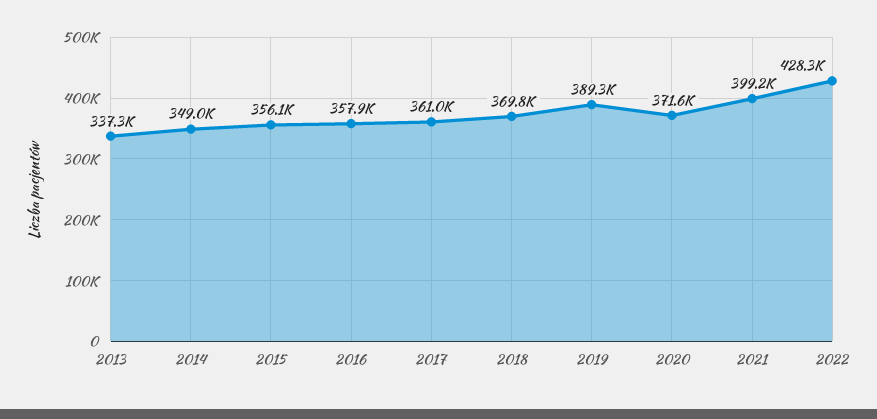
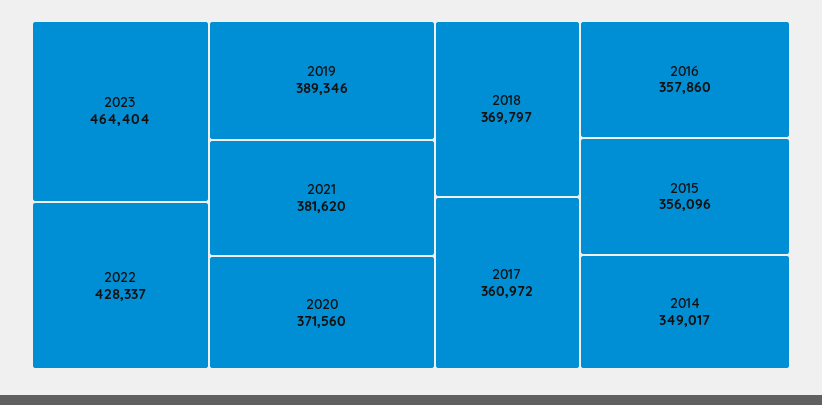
2013: 337300 -> none
2021: 399200 -> 381620
2023: none -> 464404

